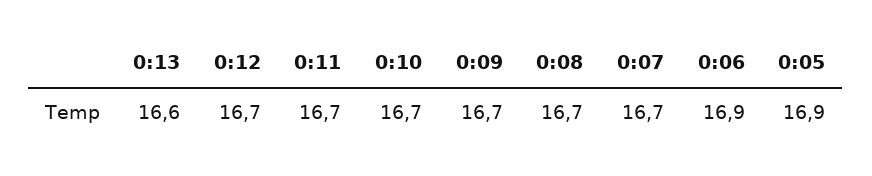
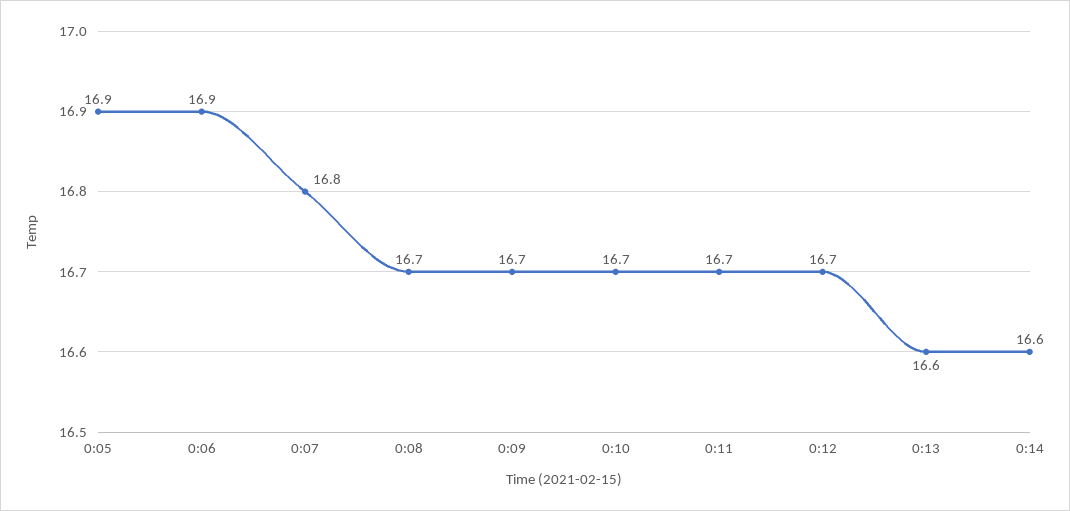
0:07: 16.7 -> 16.8
0:14: none -> 16.6

